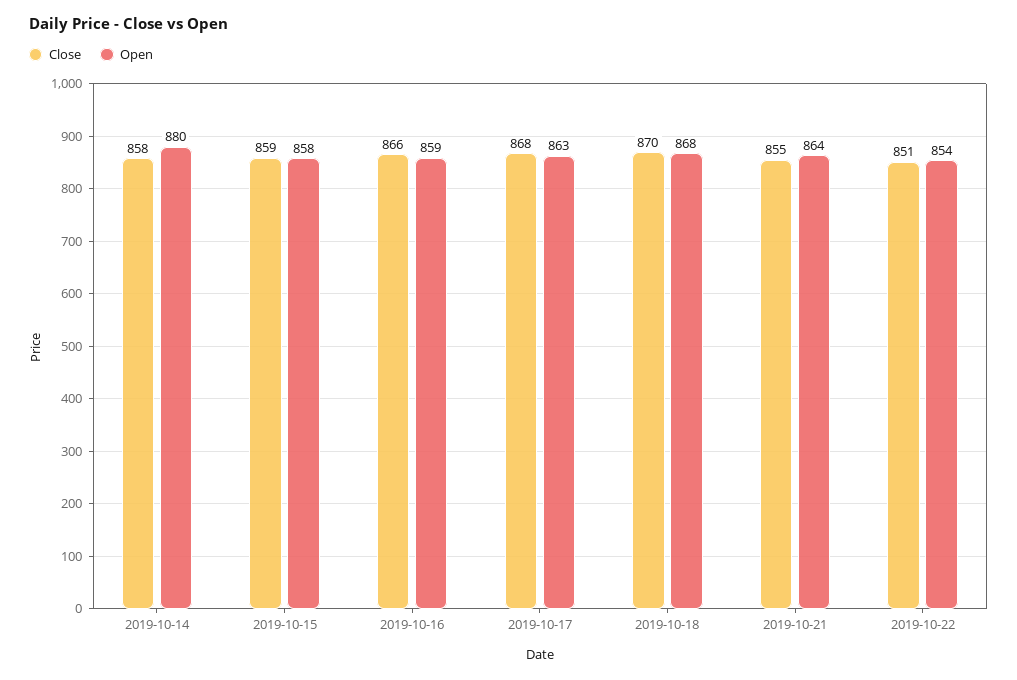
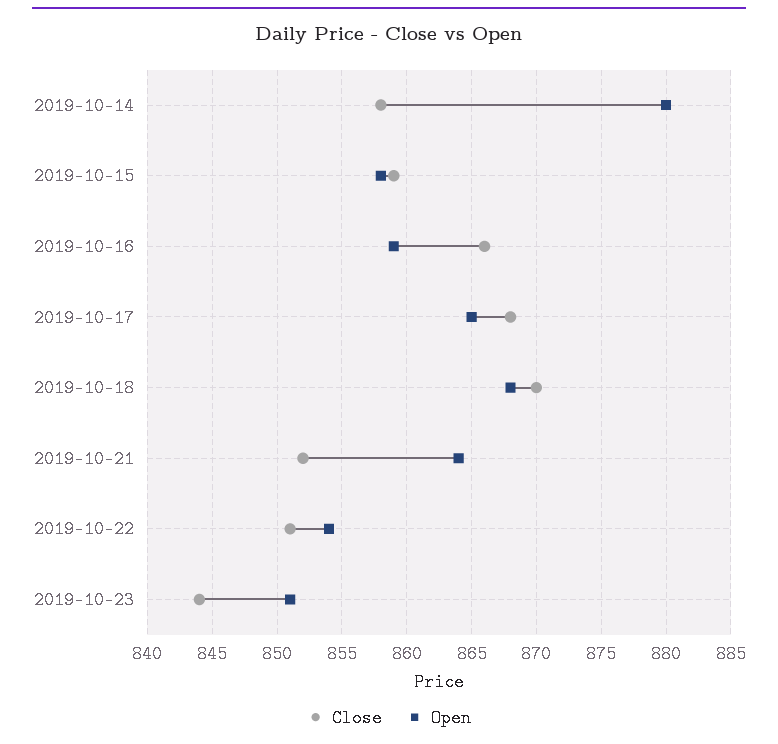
Open, 2019-10-17: 863 -> 865
Close, 2019-10-21: 855 -> 852
Close, 2019-10-23: none -> 844
Open, 2019-10-23: none -> 851

